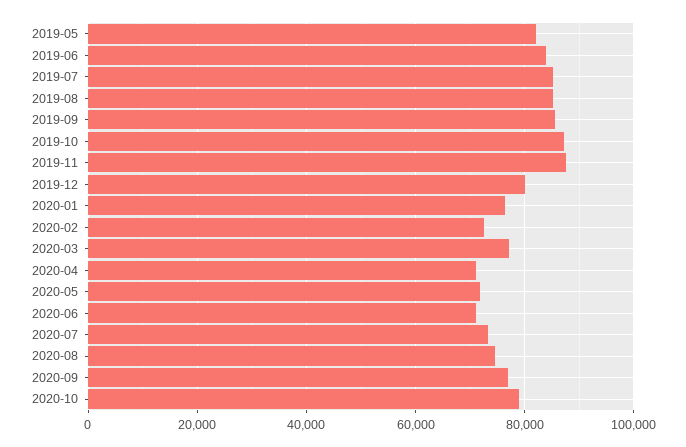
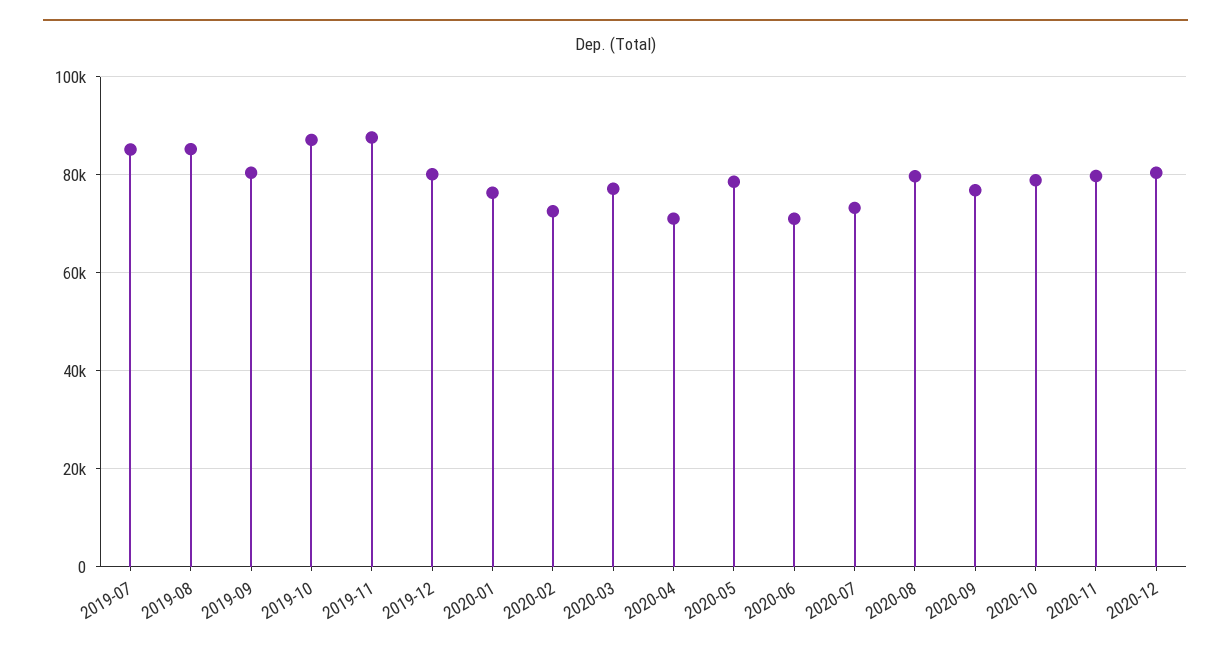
2019-05: 82000 -> none
2019-06: 84000 -> none
2019-09: 86000 -> 80000
2020-05: 72000 -> 78000
2020-08: 74000 -> 80000
2020-11: none -> 80000
2020-12: none -> 80000

